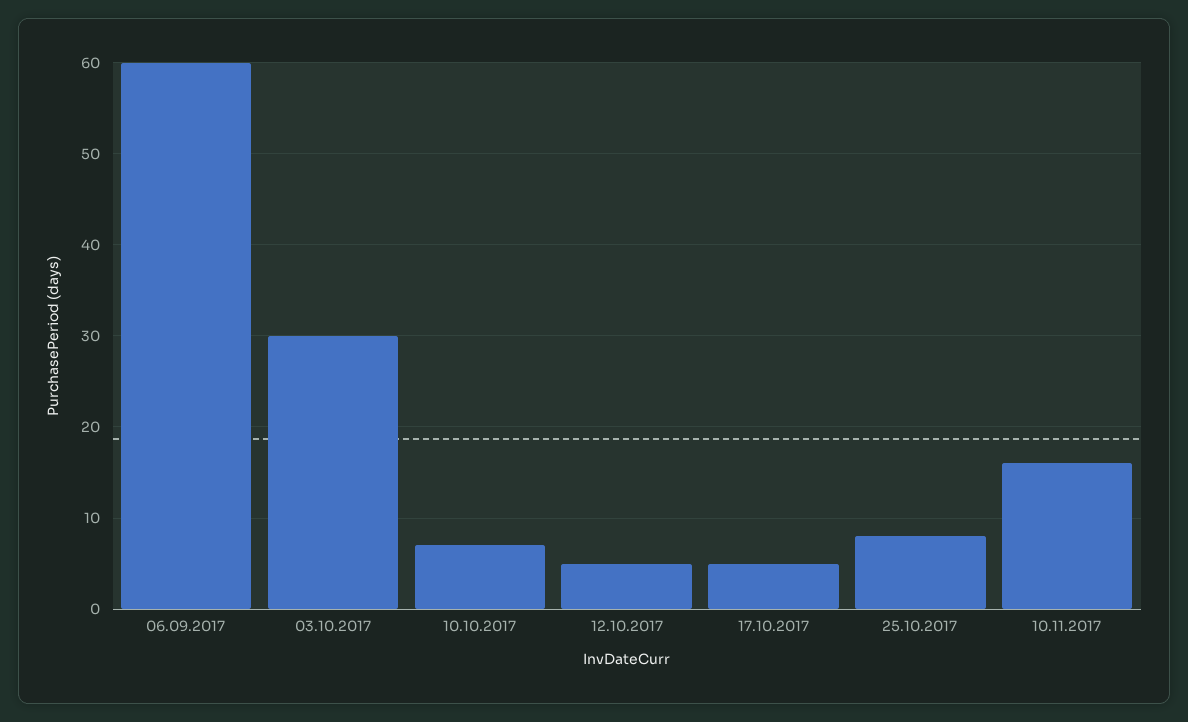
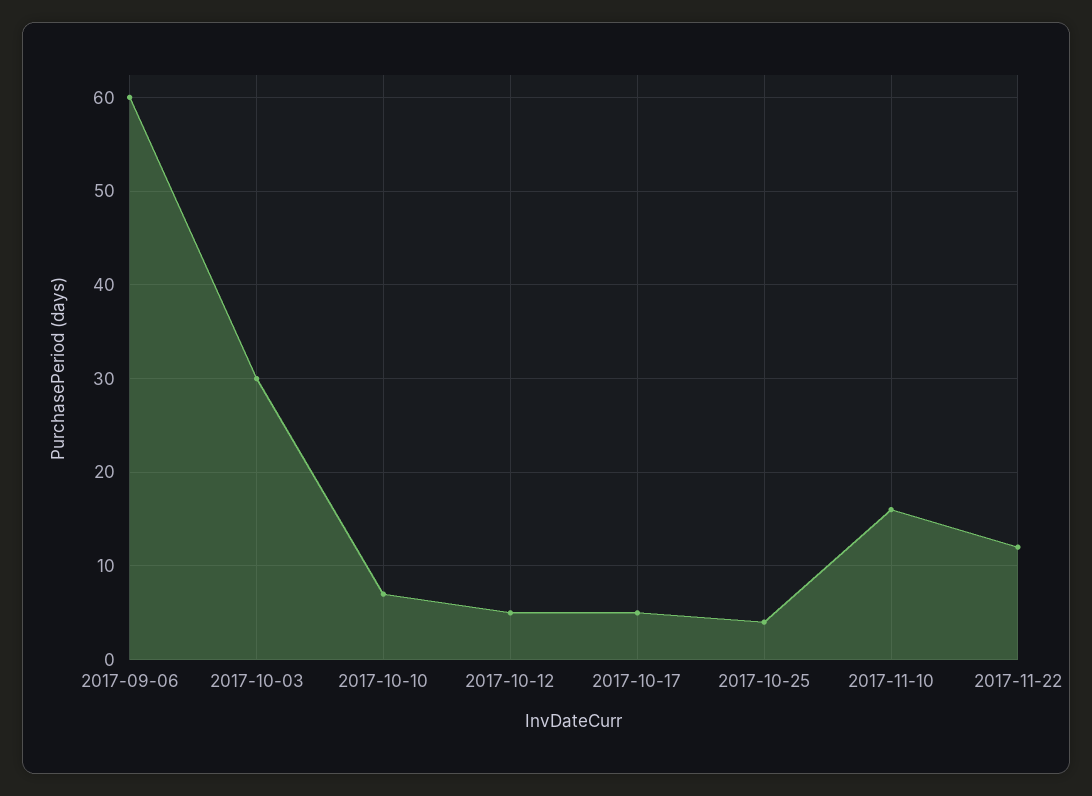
25.10.2017: 8 -> 4
2017-11-22: none -> 12

